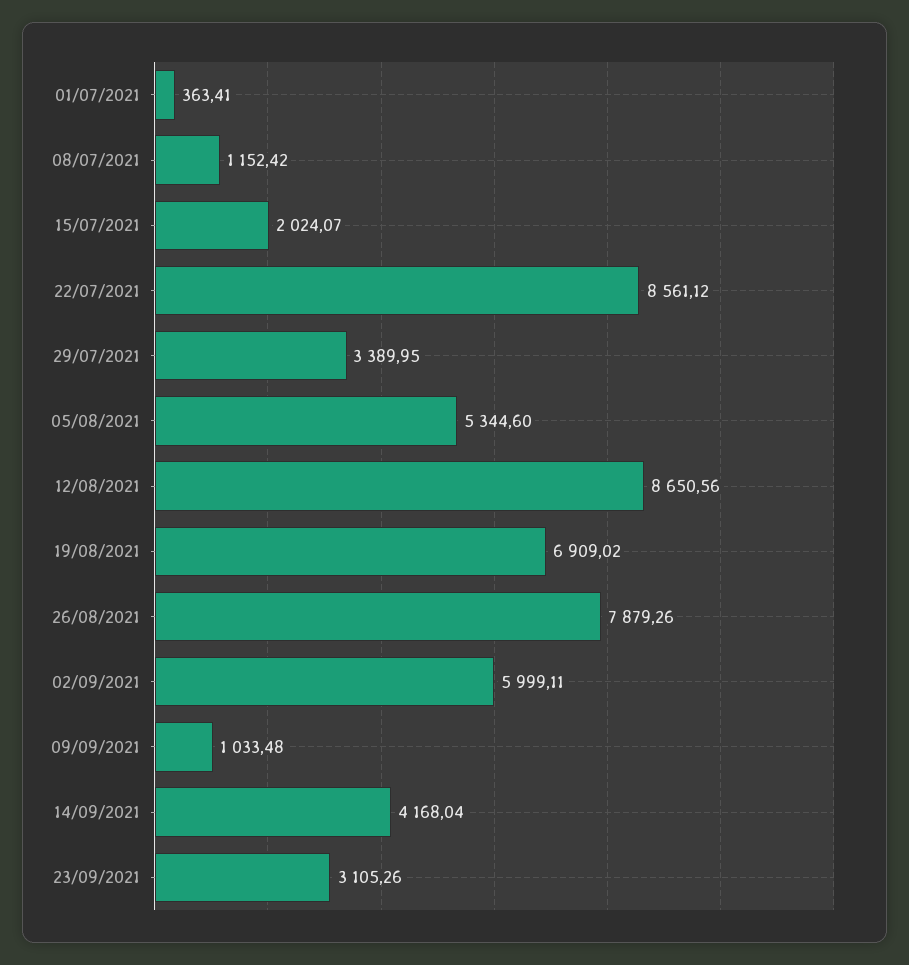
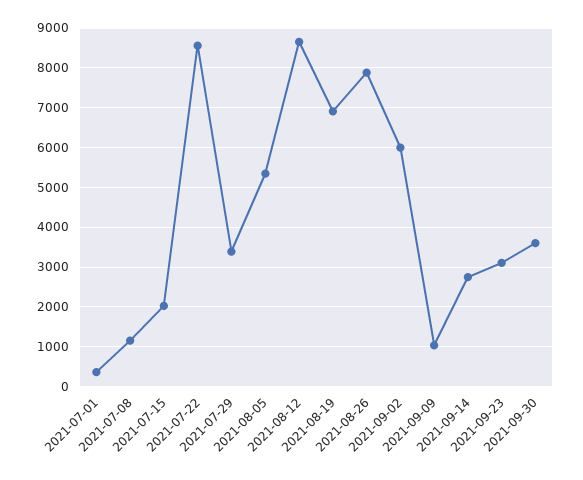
14/09/2021: 4168.04 -> 2800
2021-09-30: none -> 3600

